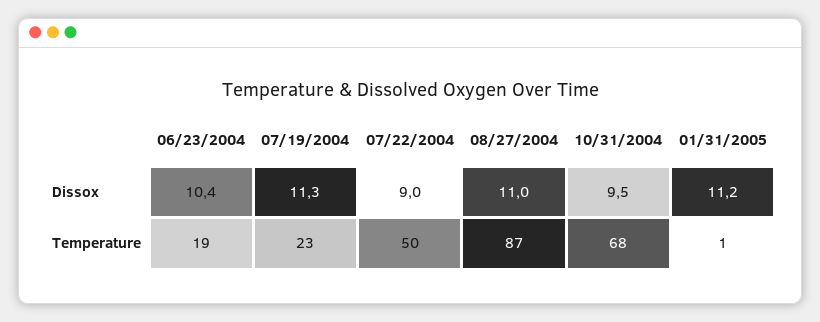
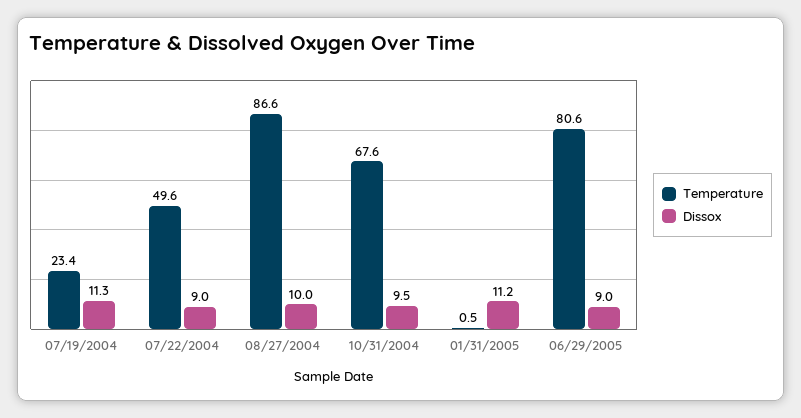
Dissox, 06/23/2004: 10.4 -> none
Dissox, 08/27/2004: 11 -> 10
Temperature, 06/23/2004: 19 -> none
Temperature, 06/29/2005: none -> 80.6
Dissox, 06/29/2005: none -> 9

